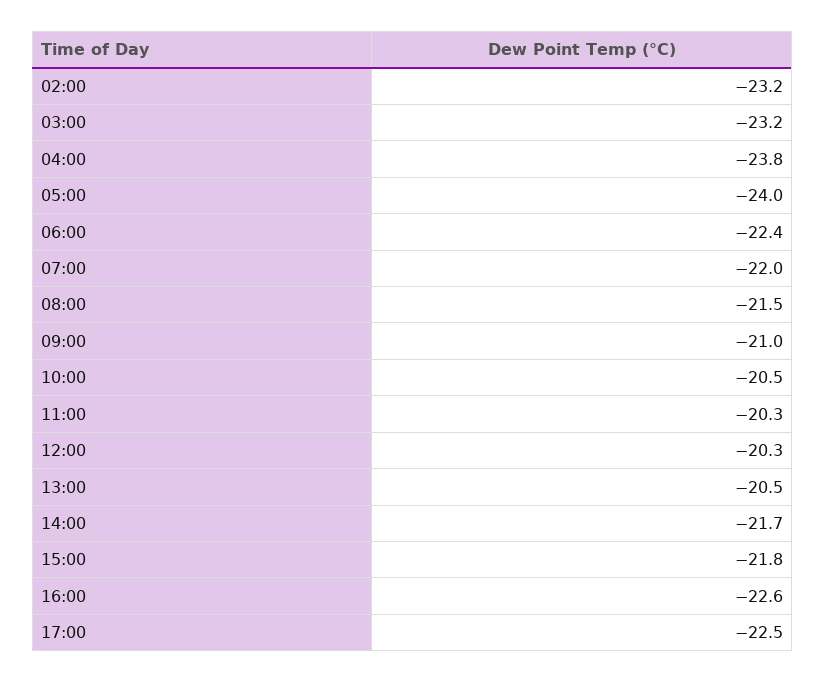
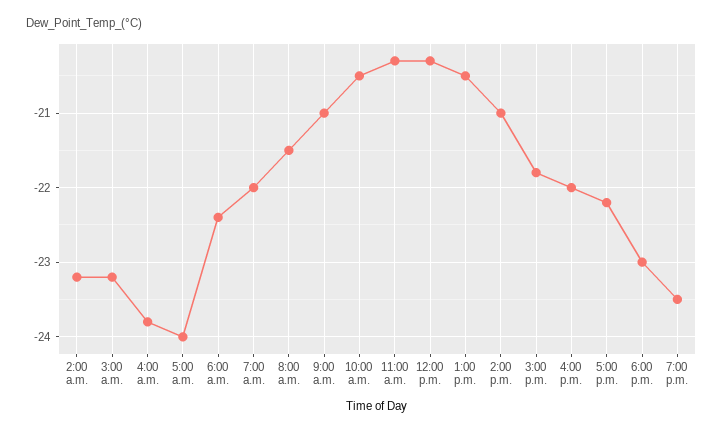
14:00: -21.7 -> -21
16:00: -22.6 -> -22
17:00: -22.5 -> -22.2
6:00 p.m.: none -> -23
7:00 p.m.: none -> -23.5

